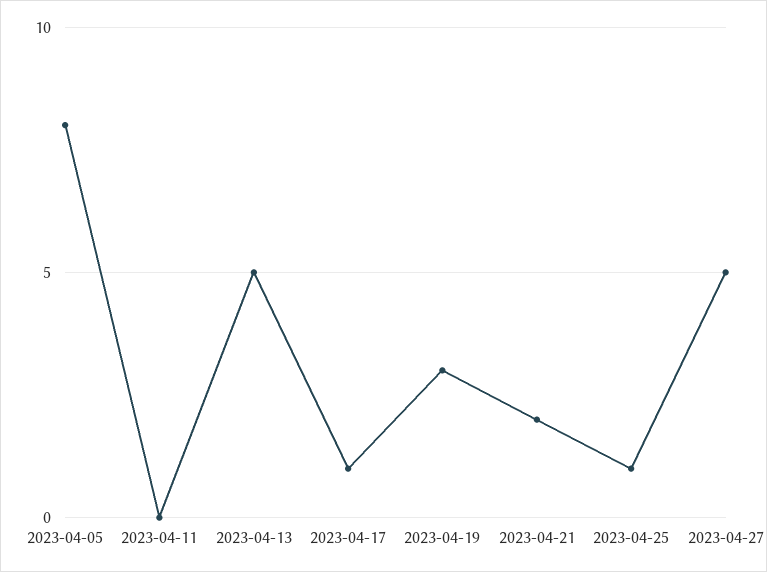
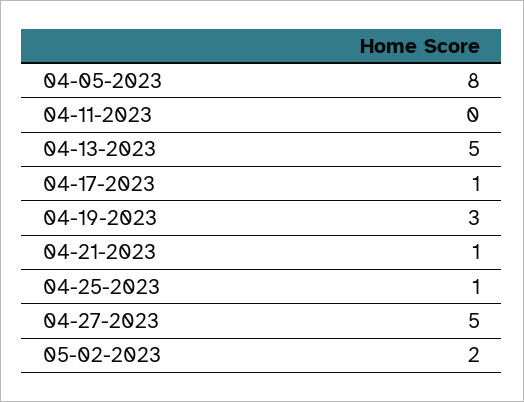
2023-04-21: 2 -> 1
05-02-2023: none -> 2

